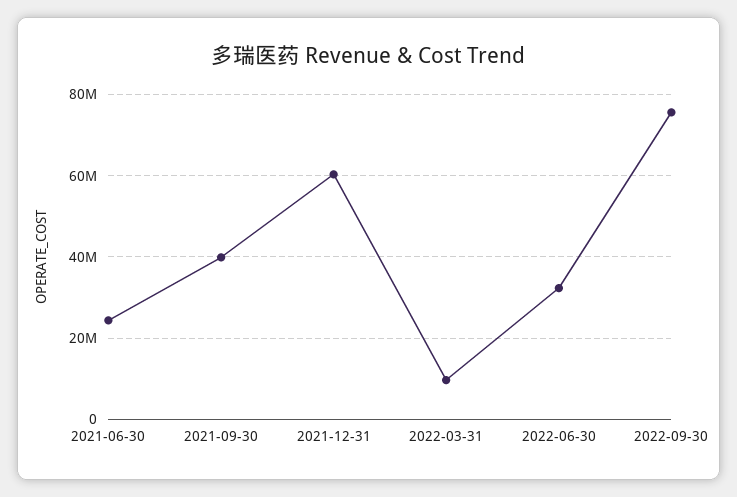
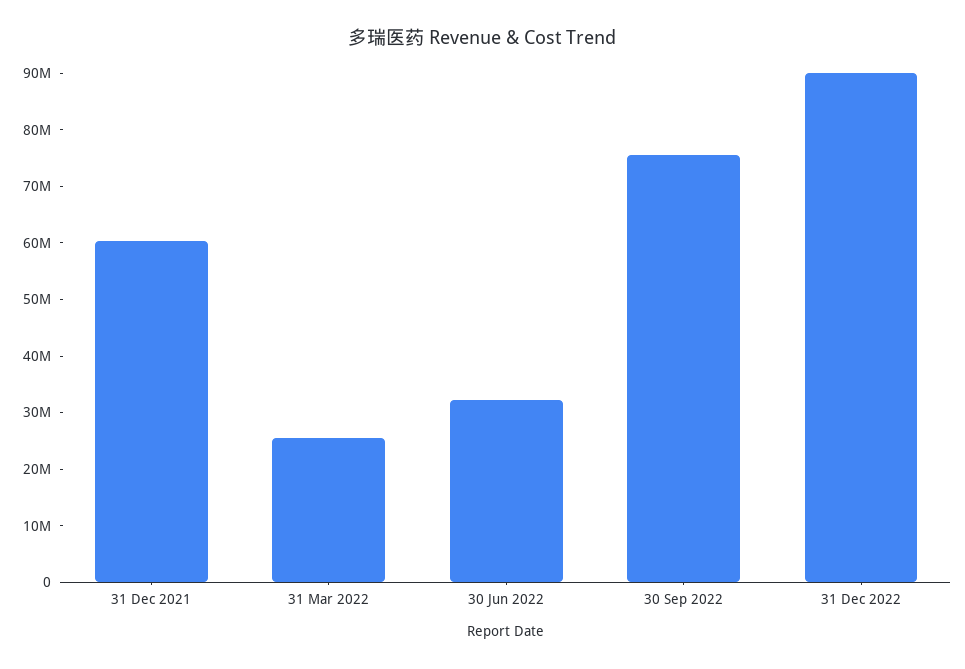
2021-06-30: 24000000 -> none
2021-09-30: 40000000 -> none
2022-03-31: 10000000 -> 26000000
31 Dec 2022: none -> 90000000

